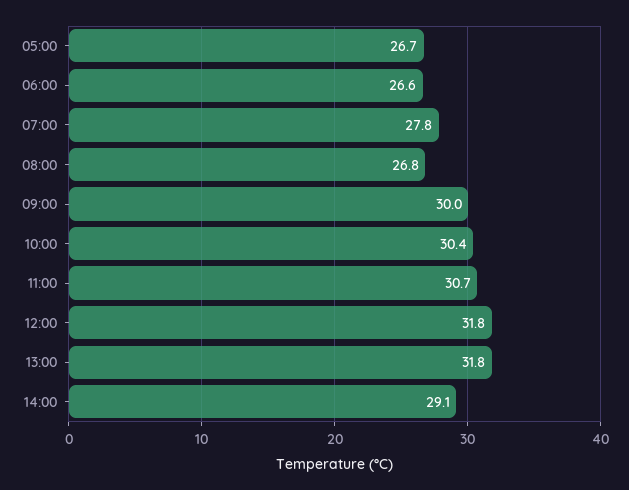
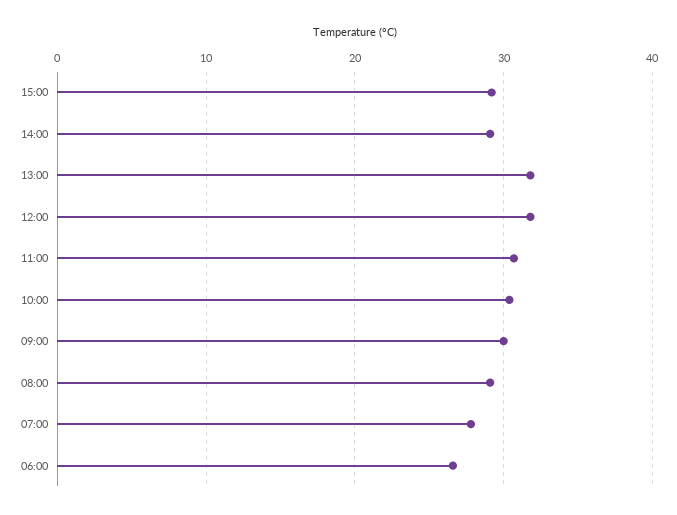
05:00: 26.7 -> none
08:00: 26.8 -> 29
15:00: none -> 29

